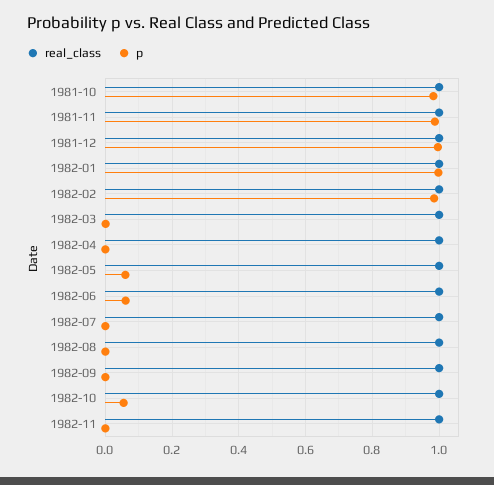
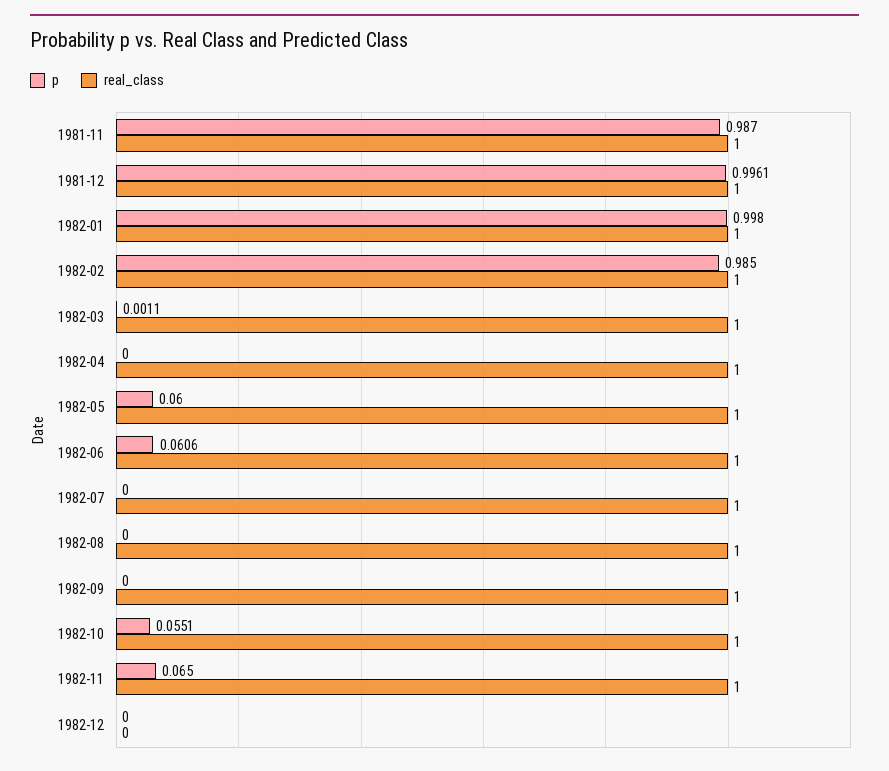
real_class, 1981-10: 1 -> none
p, 1981-10: 0.98 -> none
p, 1982-11: 0 -> 0.065
p, 1982-12: none -> 0
real_class, 1982-12: none -> 0

